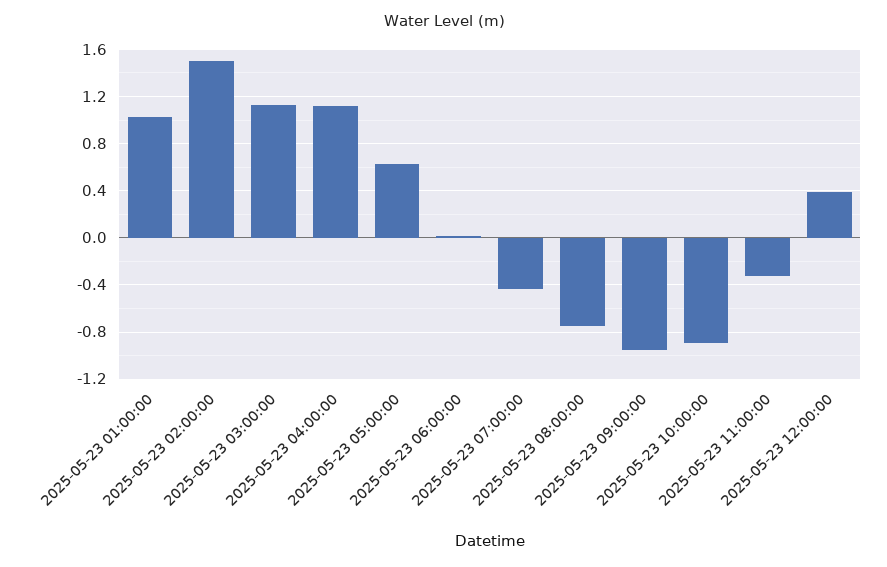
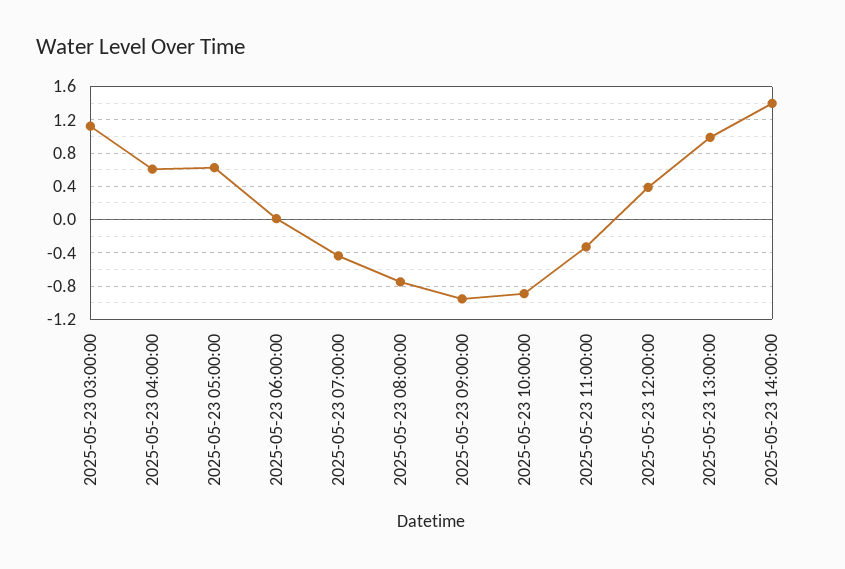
2025-05-23 01:00:00: 1 -> none
2025-05-23 02:00:00: 1.5 -> none
2025-05-23 04:00:00: 1.1 -> 0.6
2025-05-23 13:00:00: none -> 1
2025-05-23 14:00:00: none -> 1.4

